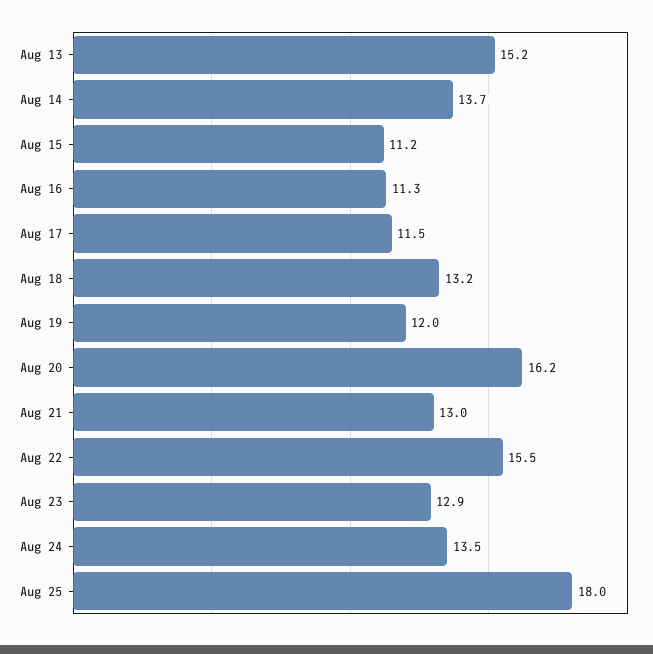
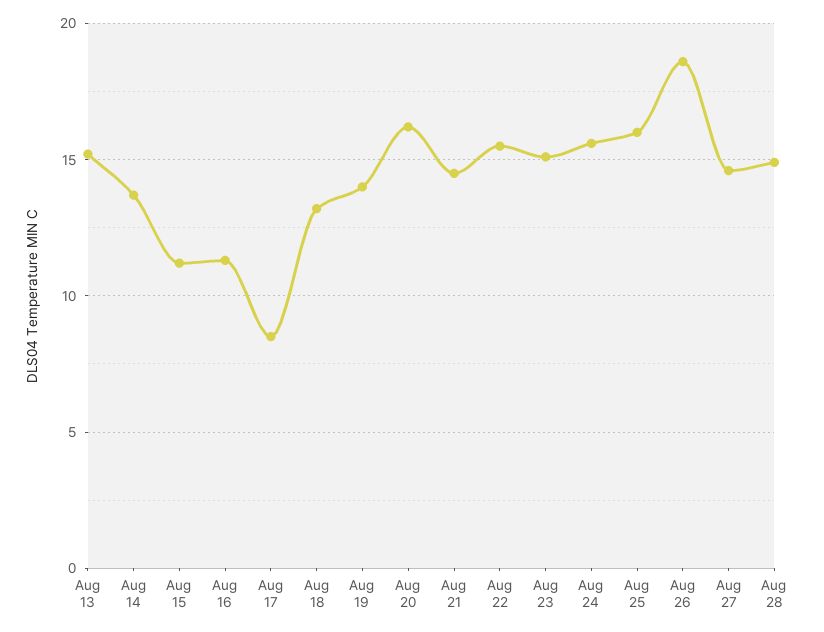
Aug 17: 11.5 -> 8.5
Aug 19: 12 -> 14
Aug 21: 13 -> 14.5
Aug 23: 12.9 -> 15
Aug 24: 13.5 -> 15.5
Aug 25: 18 -> 16
Aug 26: none -> 18.5
Aug 27: none -> 14.5
Aug 28: none -> 15

